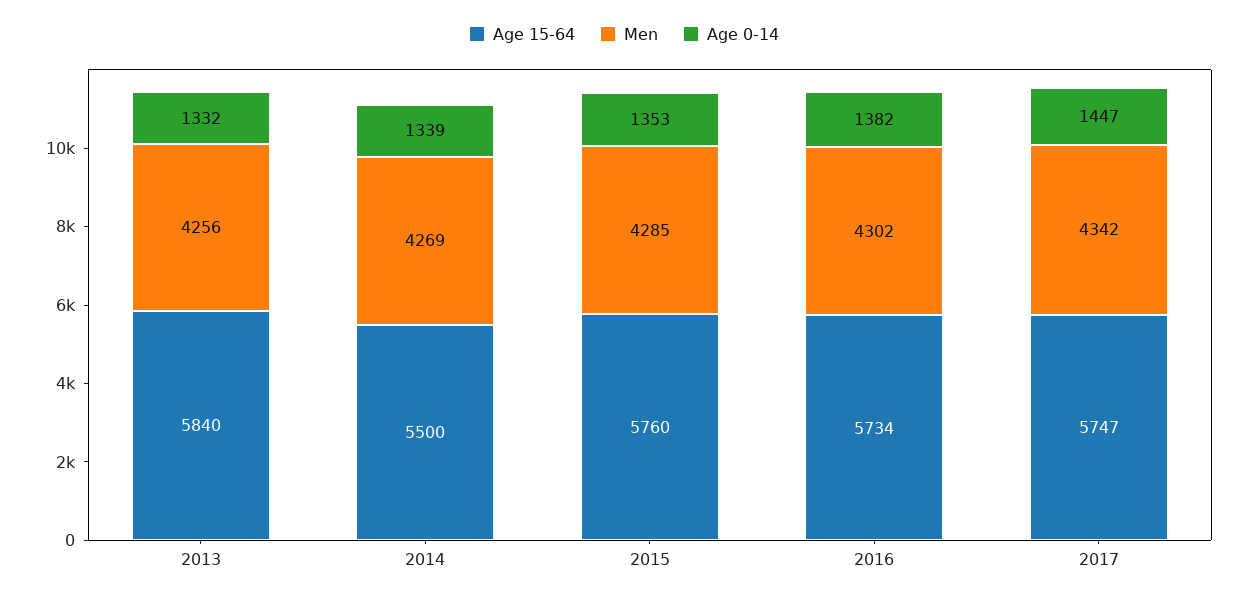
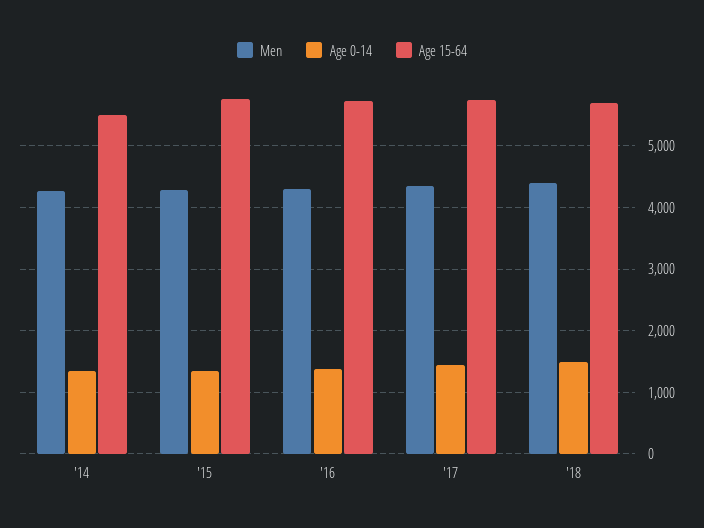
Age 15-64, 2013: 5840 -> none
Men, 2013: 4256 -> none
Age 0-14, 2013: 1332 -> none
Men, '18: none -> 4400
Age 0-14, '18: none -> 1500
Age 15-64, '18: none -> 5700

